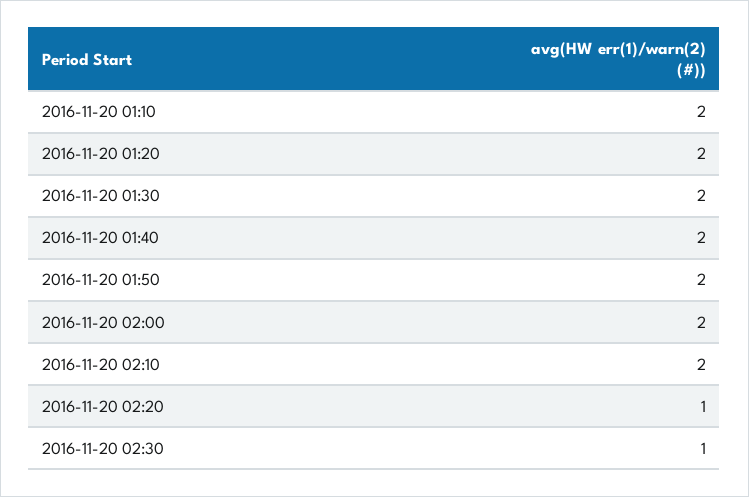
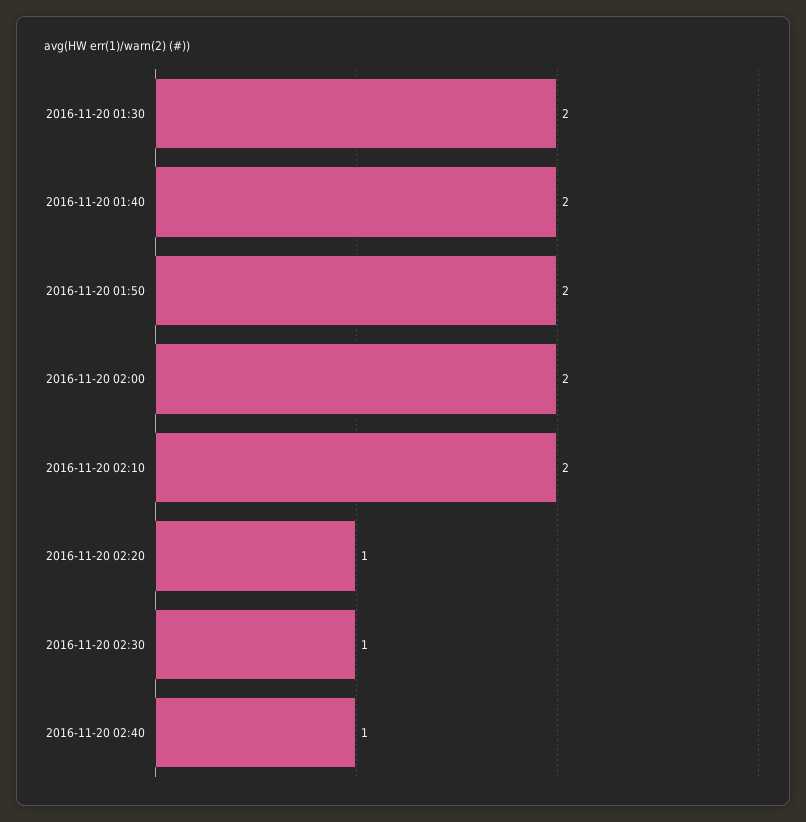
2016-11-20 01:10: 2 -> none
2016-11-20 01:20: 2 -> none
2016-11-20 02:40: none -> 1

